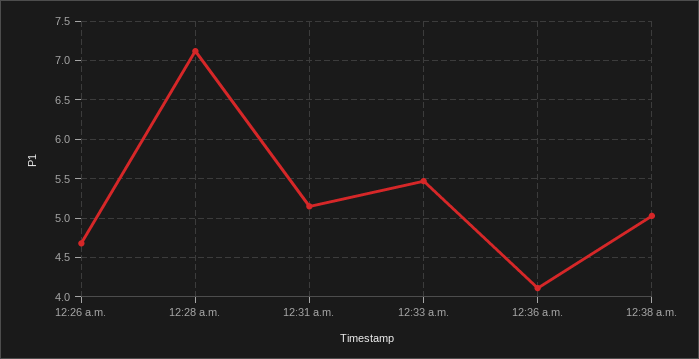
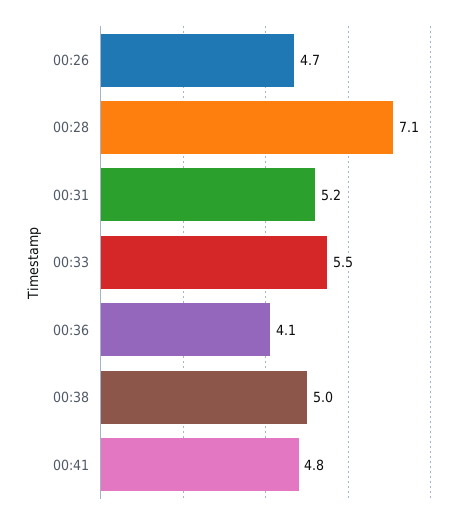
00:41: none -> 4.8

